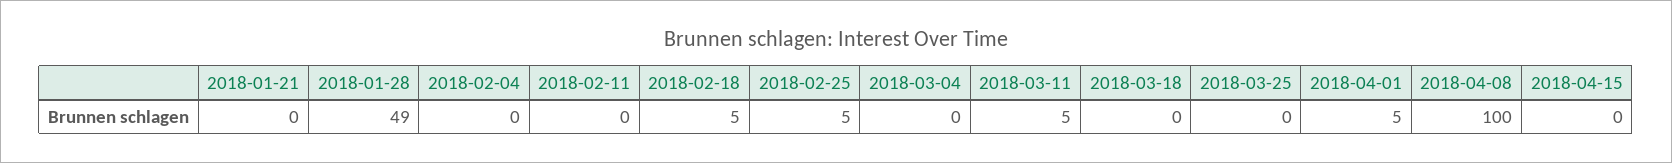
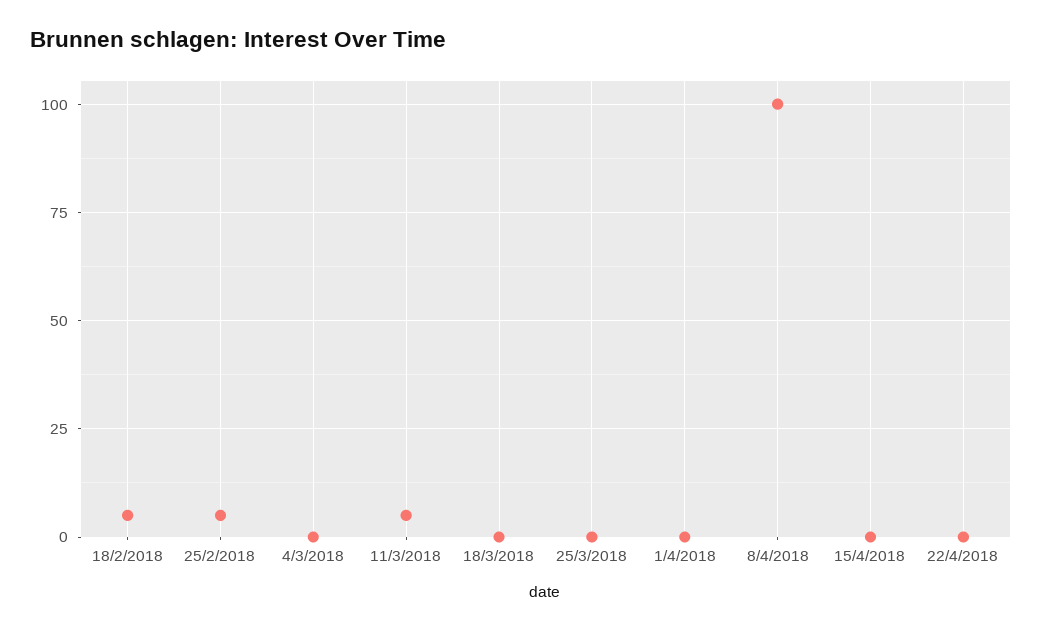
2018-01-21: 0 -> none
2018-01-28: 49 -> none
2018-02-04: 0 -> none
2018-02-11: 0 -> none
2018-04-01: 5 -> 0
22/4/2018: none -> 0

